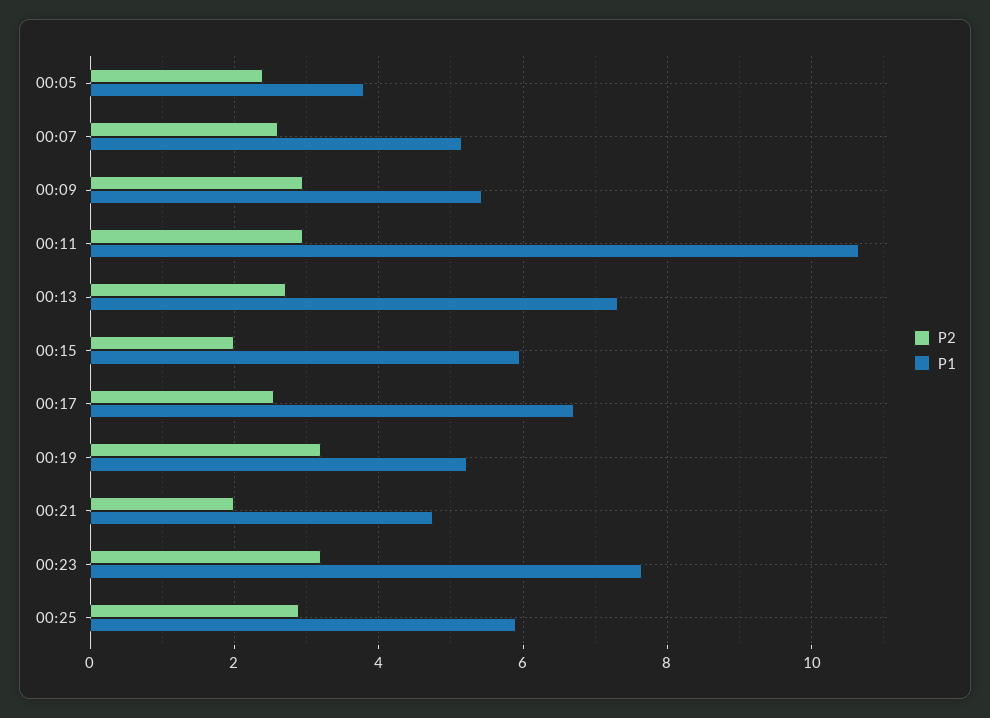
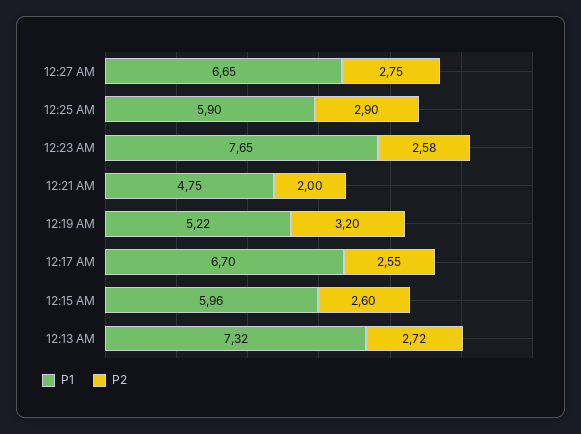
P2, 00:05: 2.4 -> none
P1, 00:05: 3.8 -> none
P2, 00:07: 2.6 -> none
P1, 00:07: 5.2 -> none
P2, 00:09: 3 -> none
P1, 00:09: 5.4 -> none
P2, 00:11: 3 -> none
P1, 00:11: 10.6 -> none
P2, 00:15: 2 -> 2.6
P2, 00:23: 3.2 -> 2.58
P1, 12:27 AM: none -> 6.65
P2, 12:27 AM: none -> 2.75

